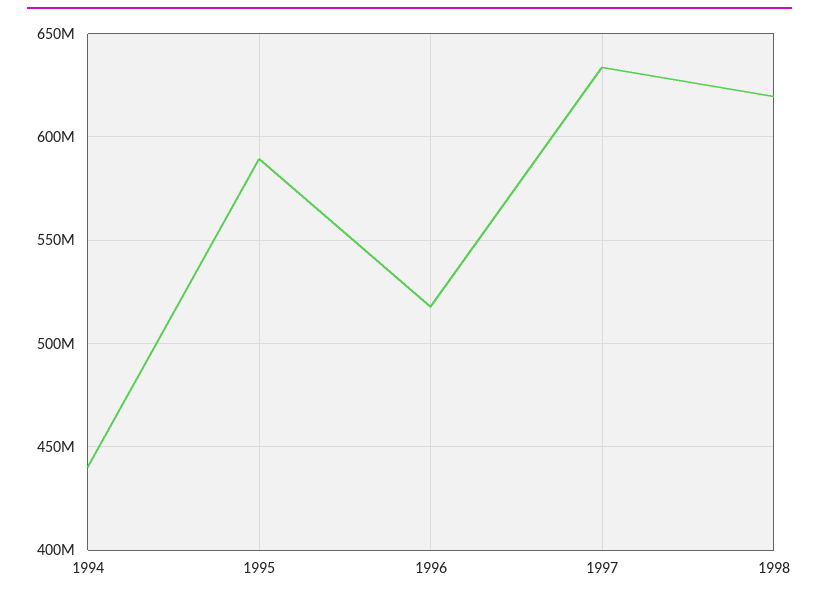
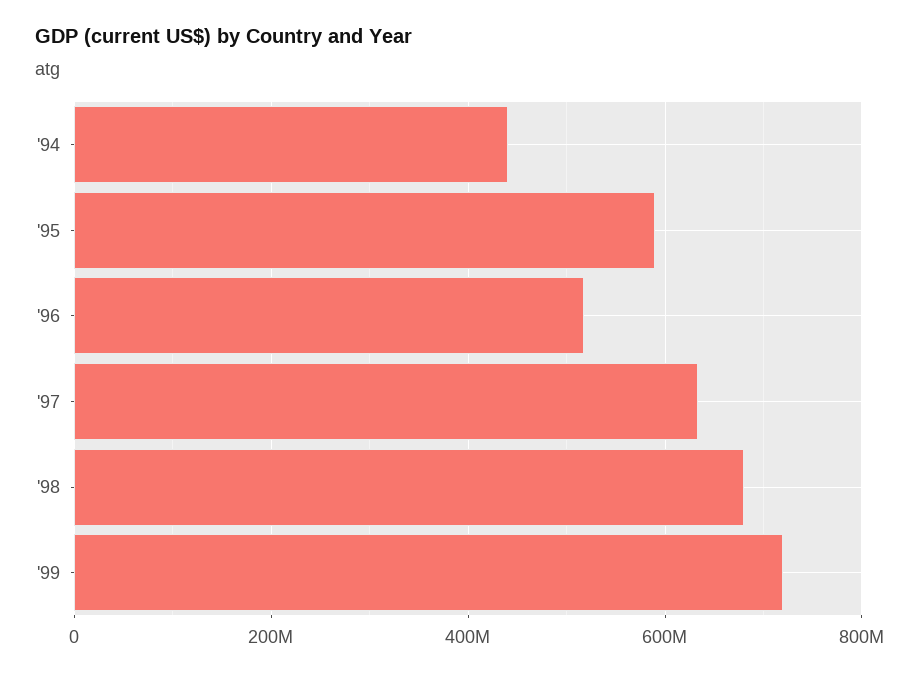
1998: 620000000 -> 680000000
'99: none -> 720000000

